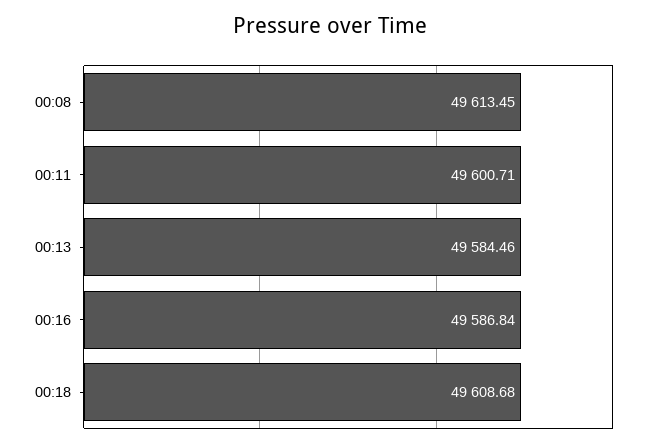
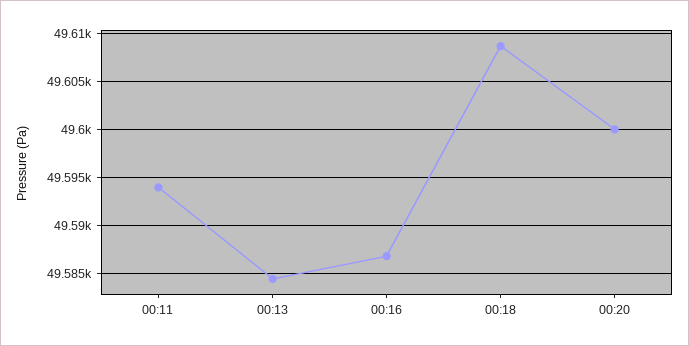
00:08: 49613.45 -> none
00:11: 49600.71 -> 49594
00:20: none -> 49600

